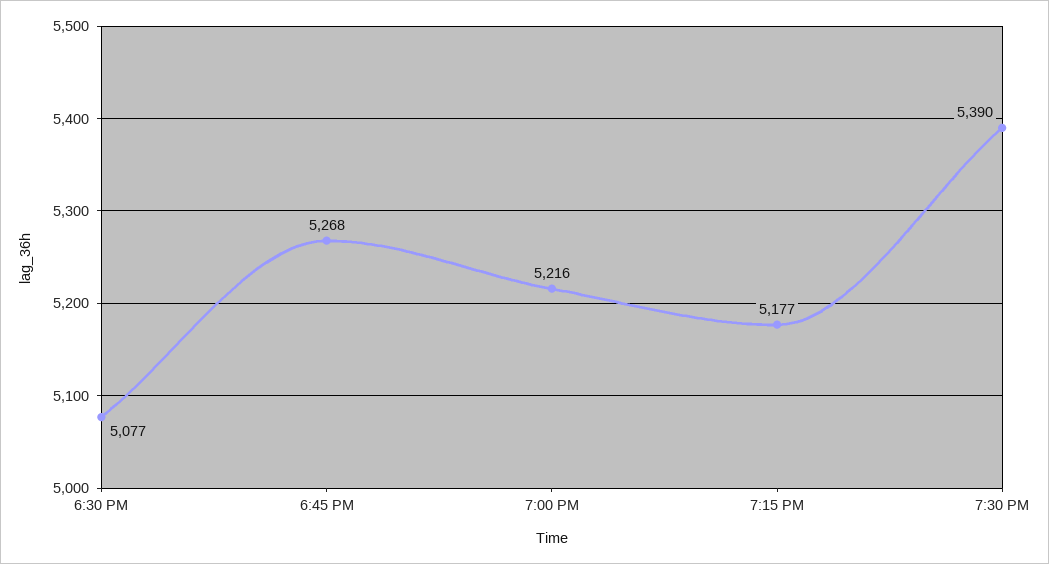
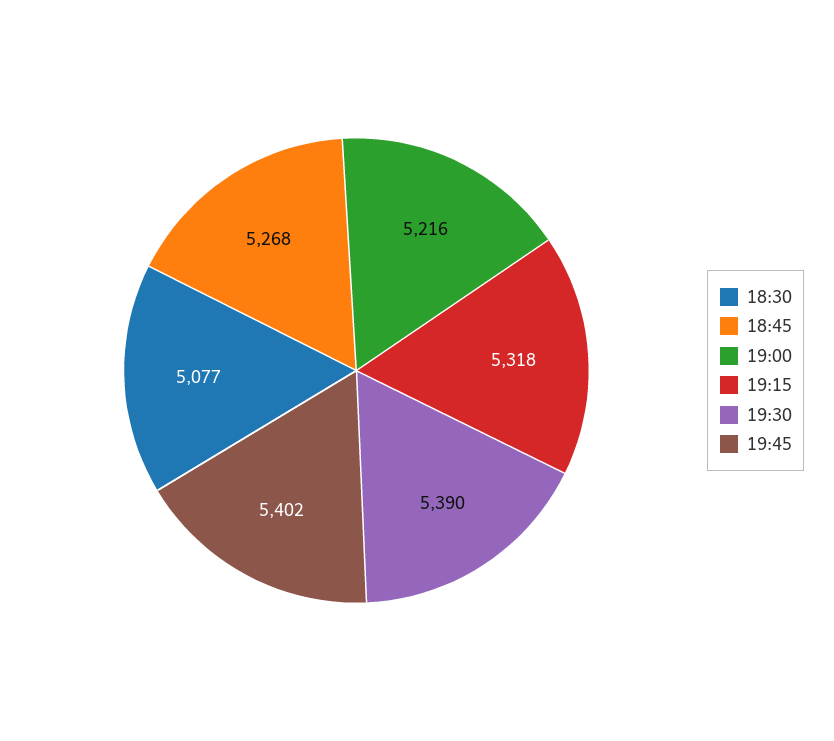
7:15 PM: 5177 -> 5318
19:45: none -> 5402

